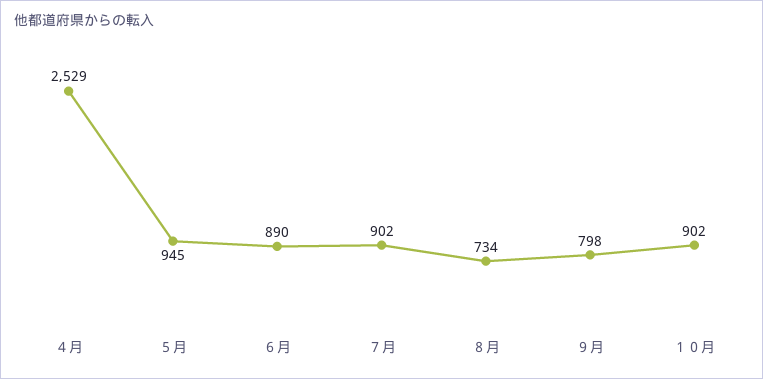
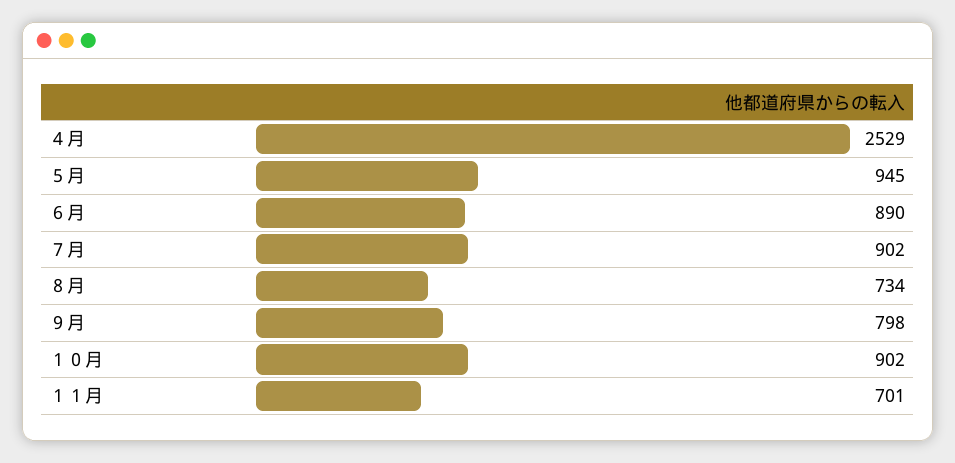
１１月: none -> 701

